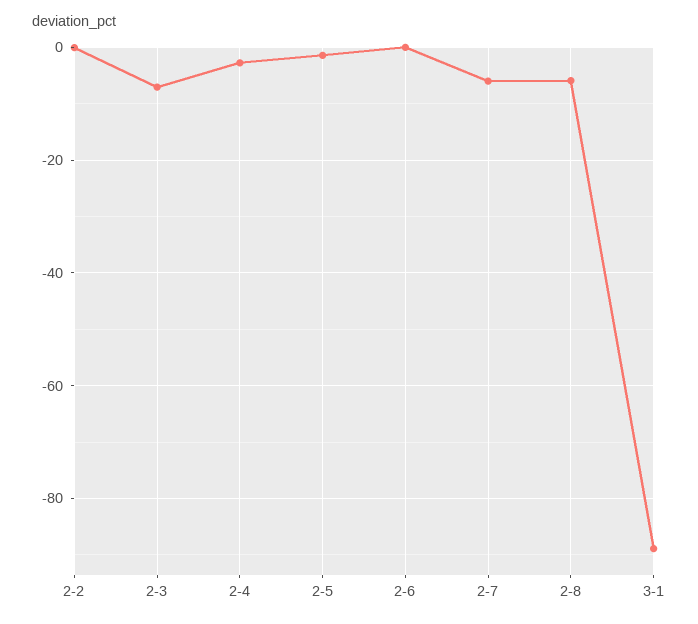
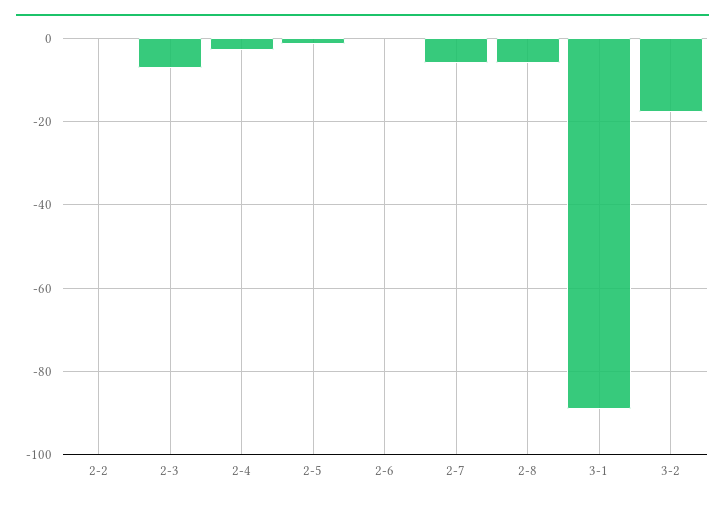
3-2: none -> -18

